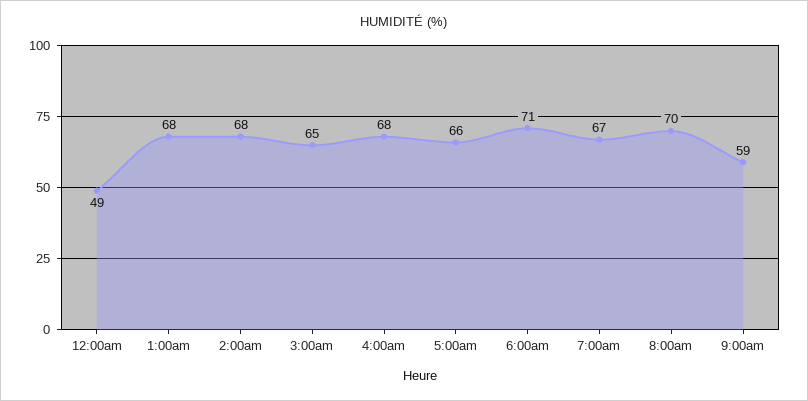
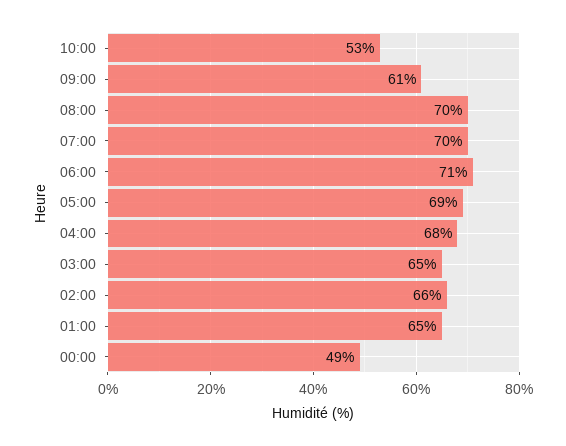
1:00am: 68 -> 65
2:00am: 68 -> 66
5:00am: 66 -> 69
7:00am: 67 -> 70
9:00am: 59 -> 61
10:00: none -> 53

